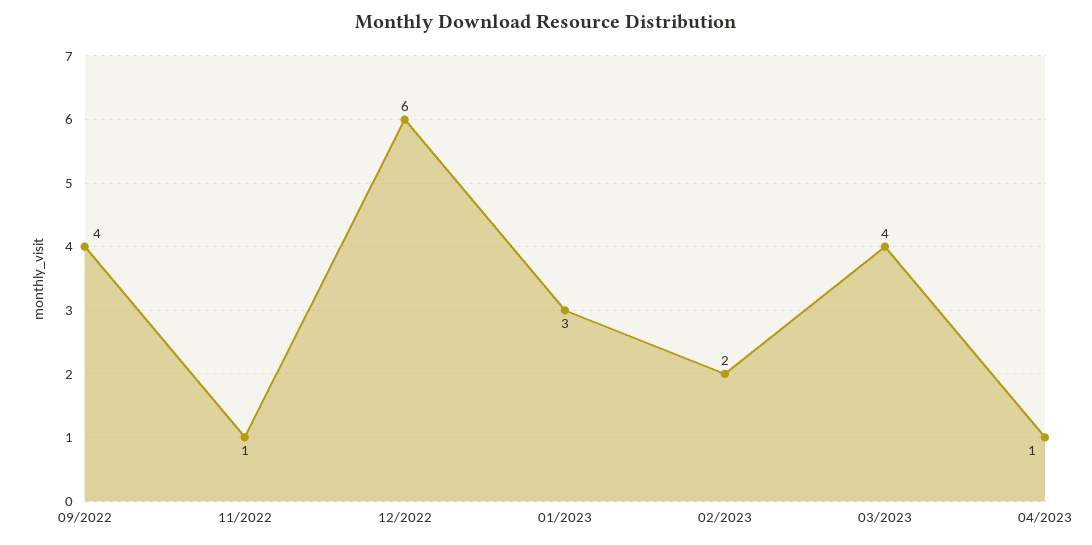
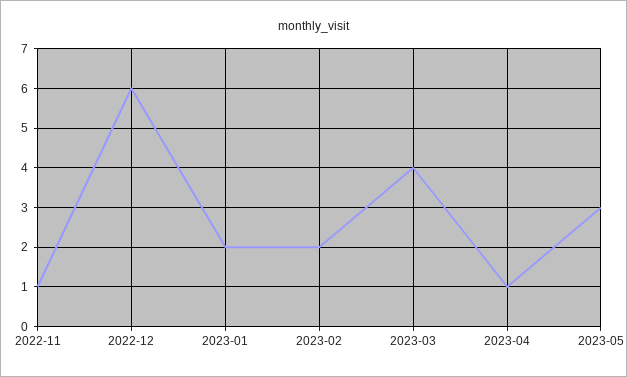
09/2022: 4 -> none
01/2023: 3 -> 2
2023-05: none -> 3

